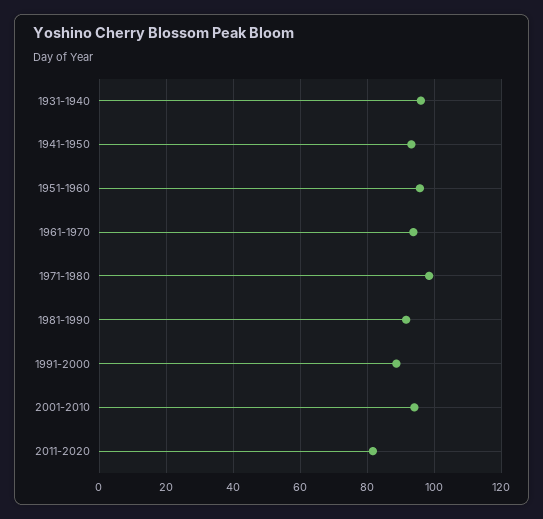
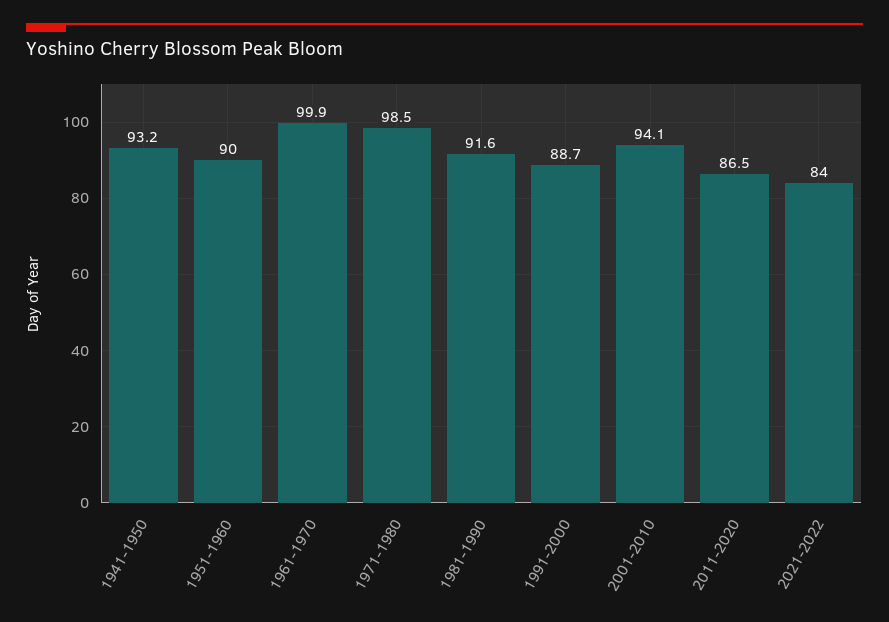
1931-1940: 96 -> none
1951-1960: 96 -> 90
1961-1970: 94 -> 99.9
2011-2020: 82 -> 86.5
2021-2022: none -> 84

